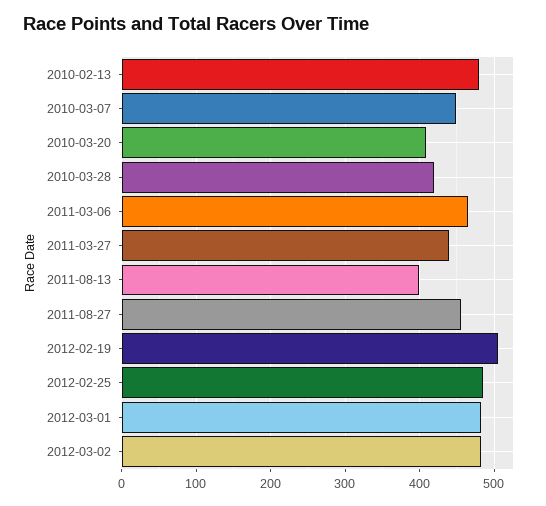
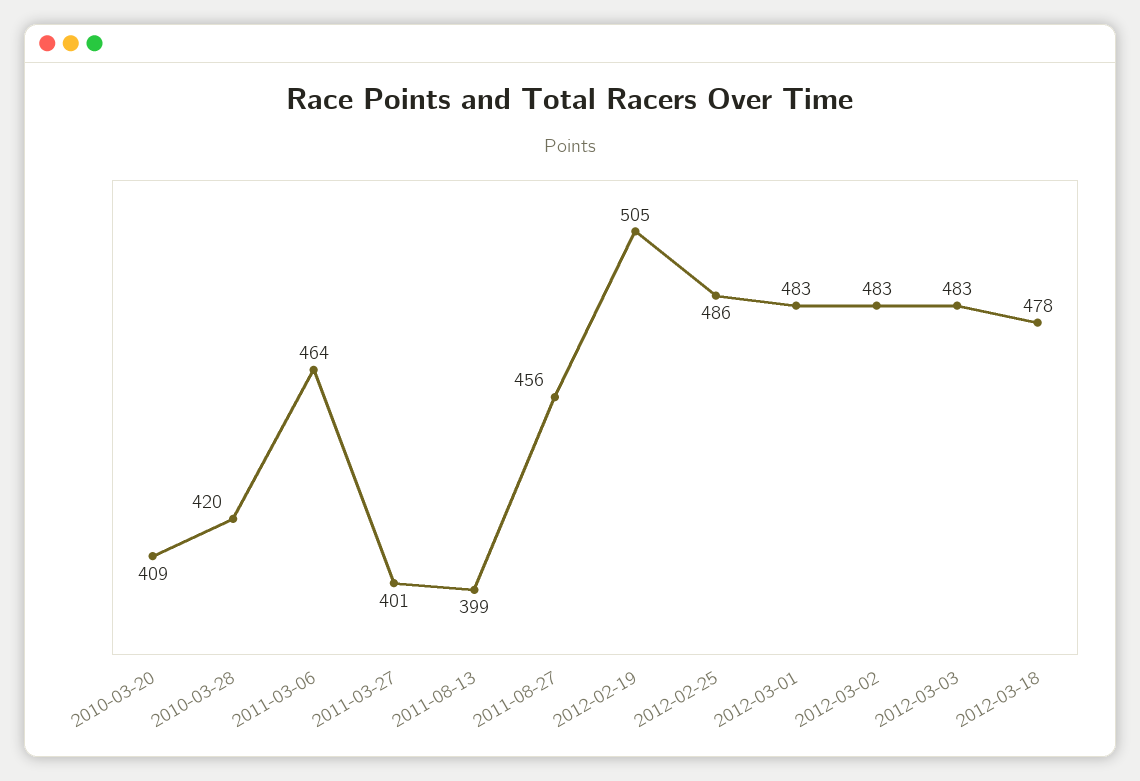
2010-02-13: 480 -> none
2010-03-07: 450 -> none
2011-03-27: 440 -> 401
2012-03-03: none -> 483
2012-03-18: none -> 478

